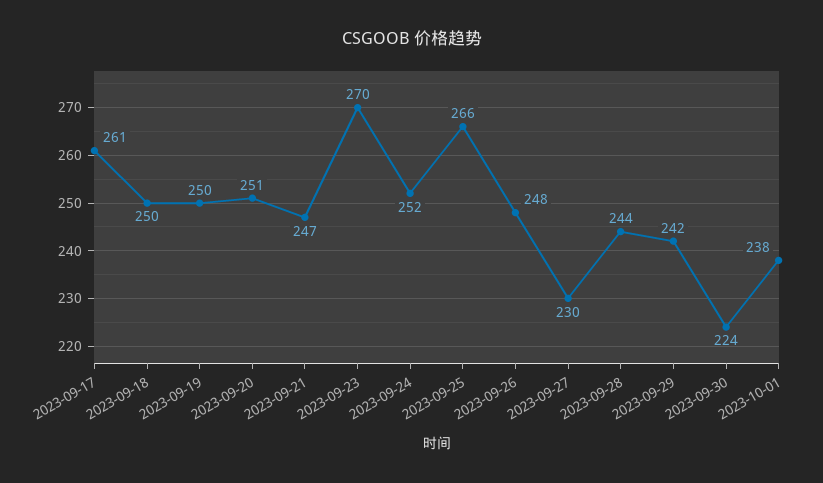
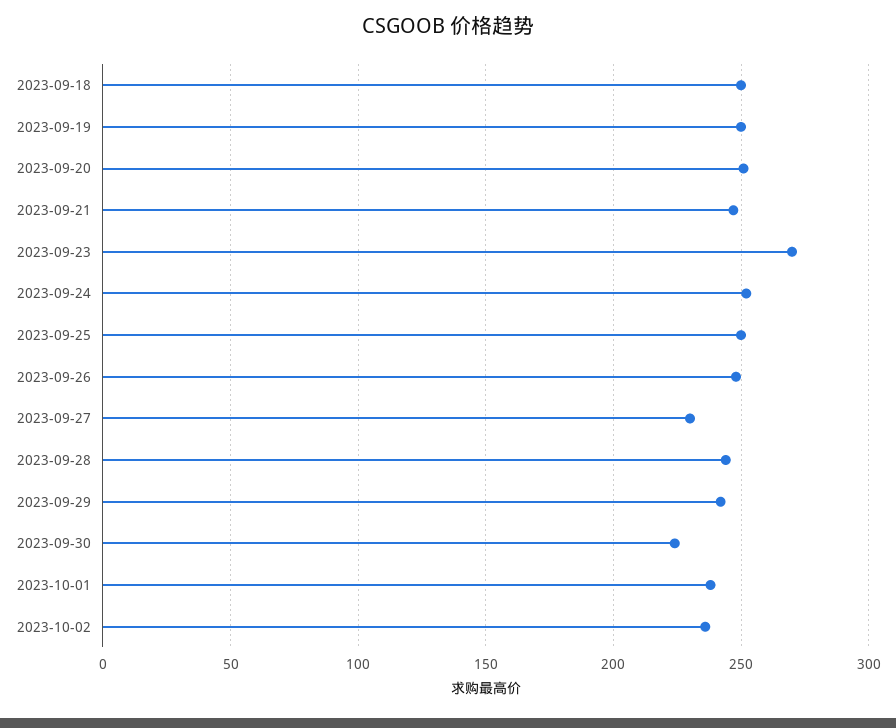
2023-09-17: 261 -> none
2023-09-25: 266 -> 250
2023-10-02: none -> 235

